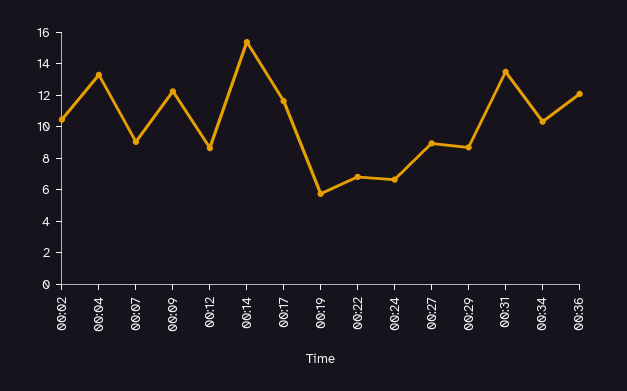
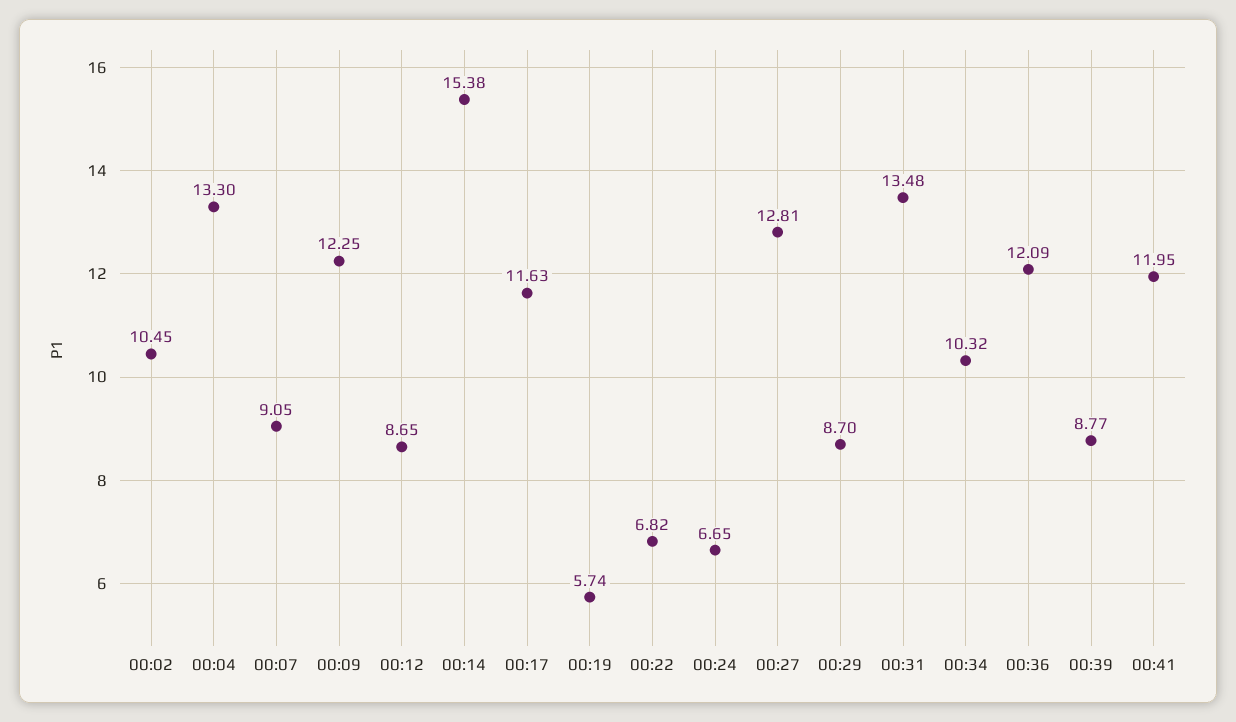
00:27: 9 -> 12.81
00:39: none -> 8.77
00:41: none -> 11.95

